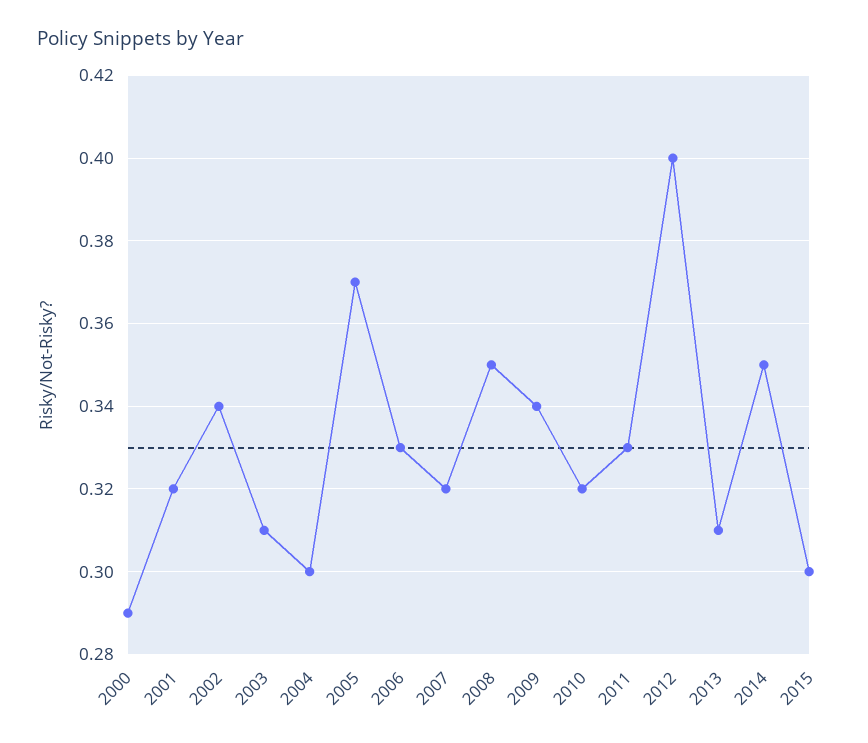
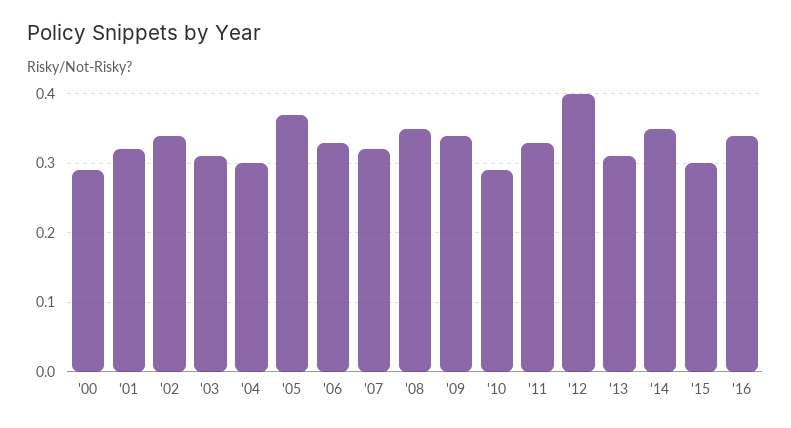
2010: 0.32 -> 0.29
'16: none -> 0.34

